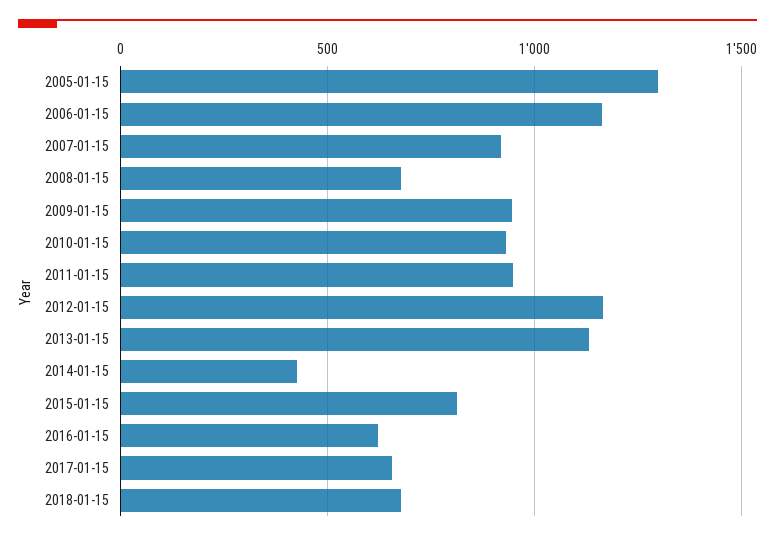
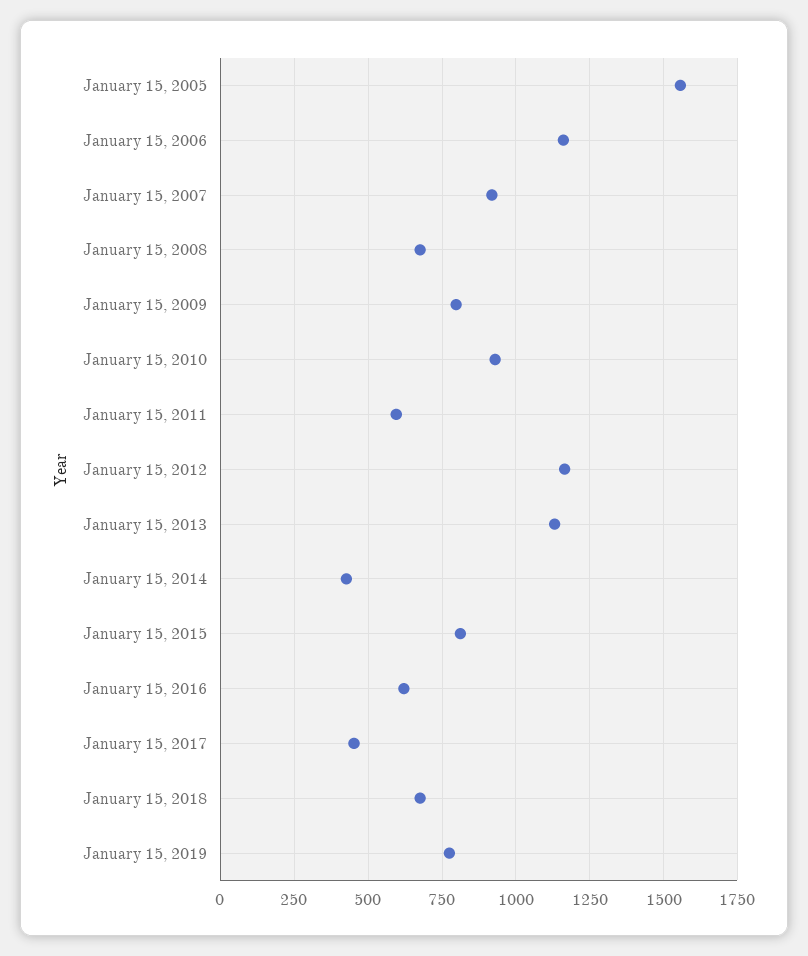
2005-01-15: 1300 -> 1550
2009-01-15: 950 -> 800
2011-01-15: 950 -> 600
2017-01-15: 650 -> 450
January 15, 2019: none -> 775

